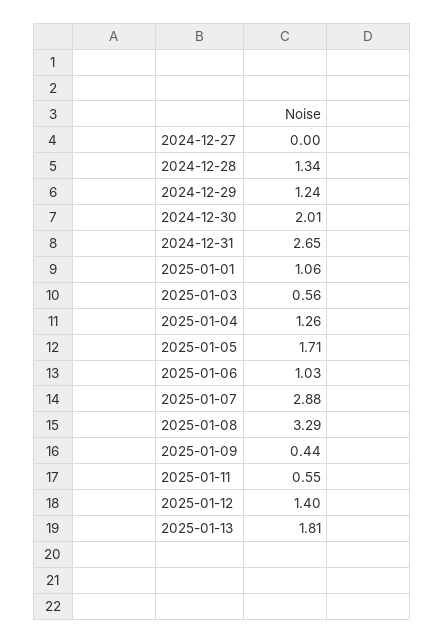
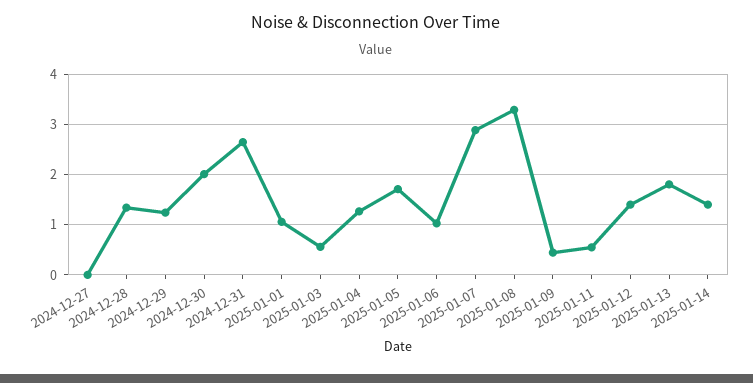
2025-01-14: none -> 1.4

